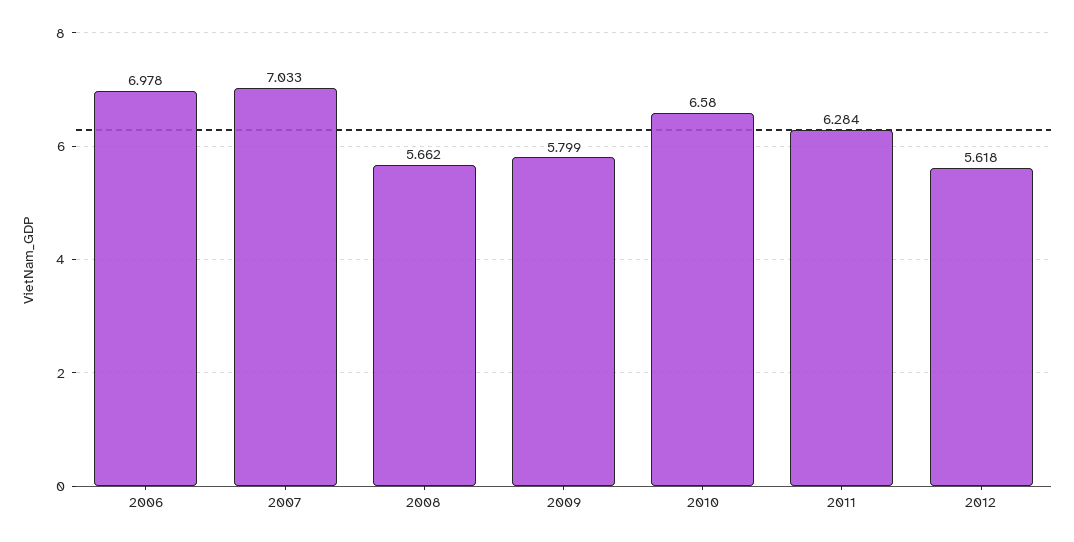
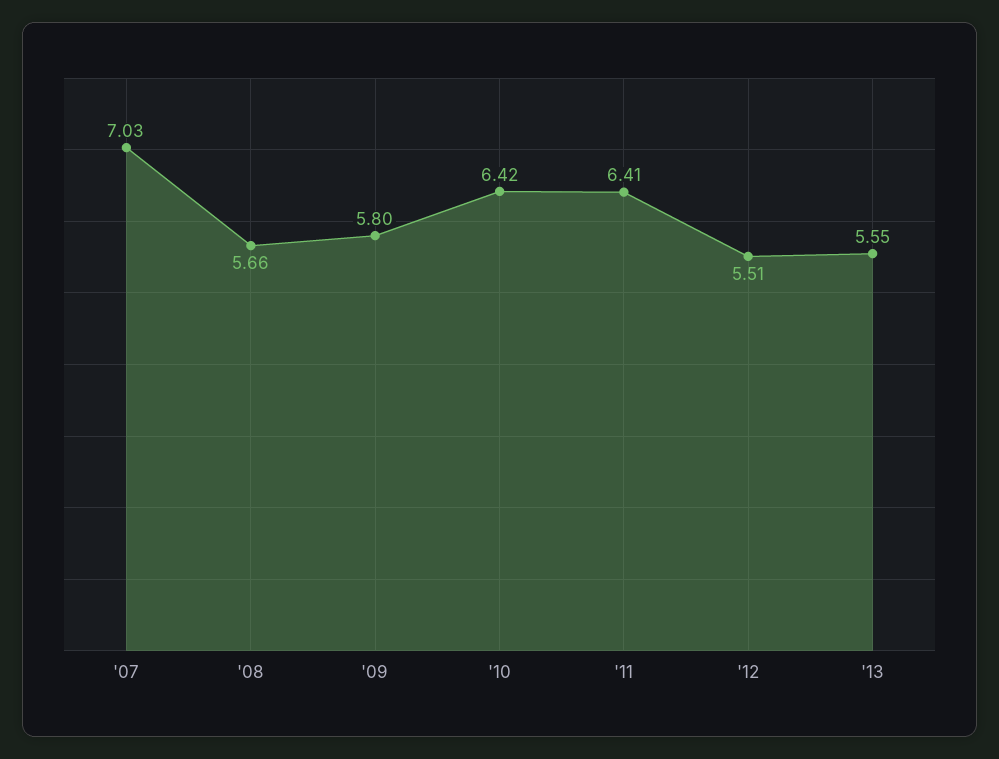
2006: 6.978 -> none
2010: 6.58 -> 6.42
2011: 6.284 -> 6.41
2012: 5.618 -> 5.51
'13: none -> 5.55

